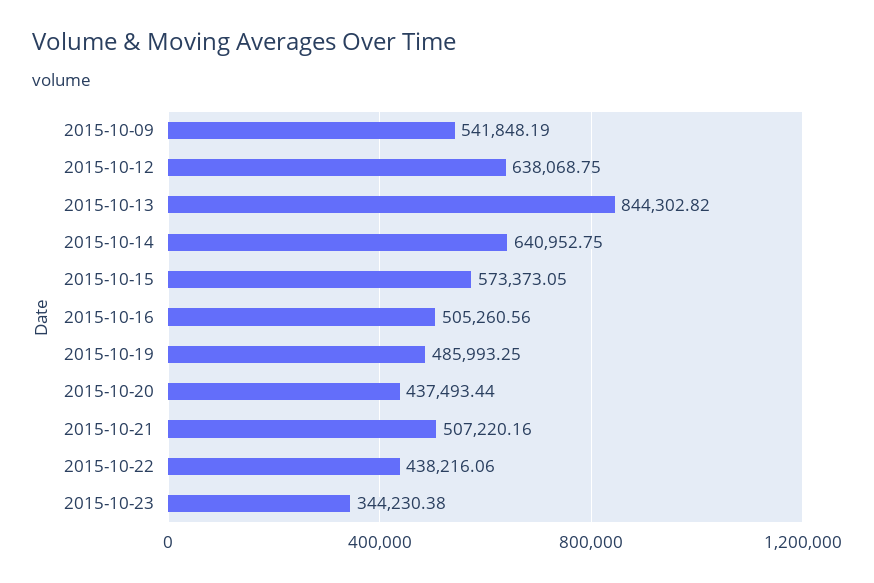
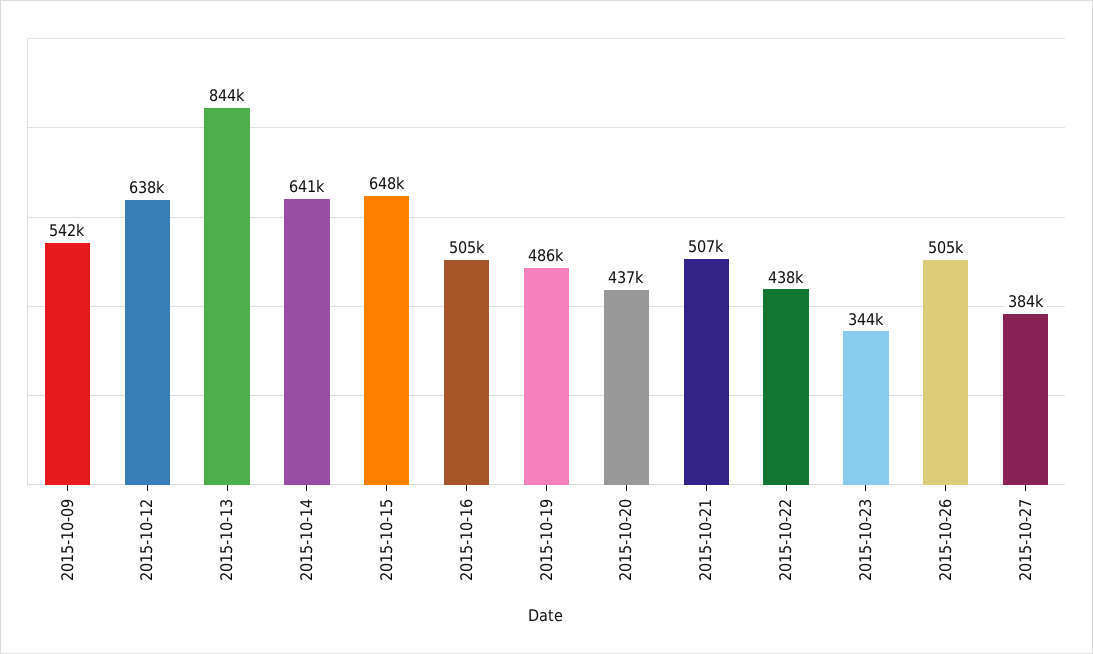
2015-10-15: 573373.05 -> 648000
2015-10-26: none -> 505000
2015-10-27: none -> 384000

